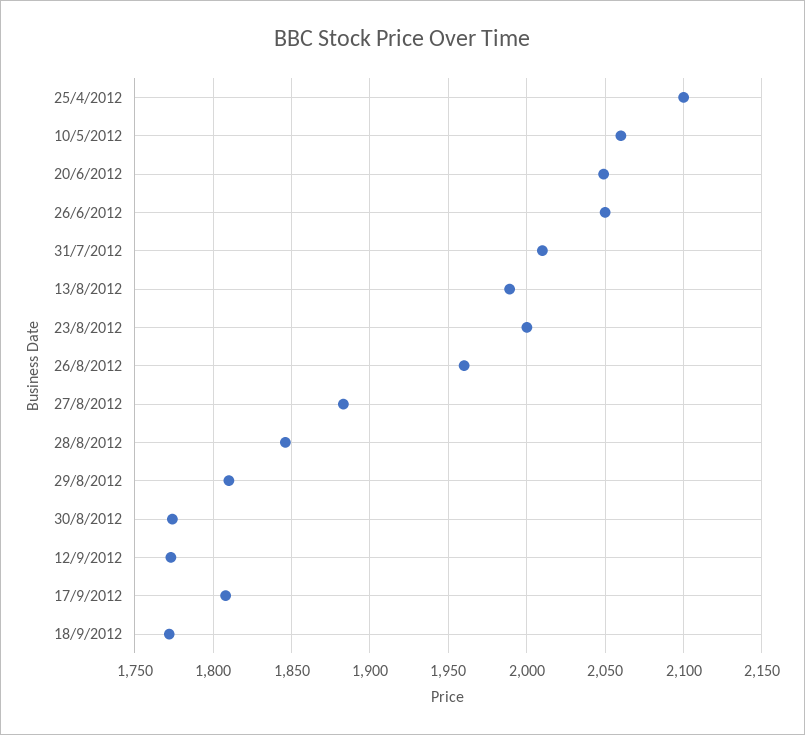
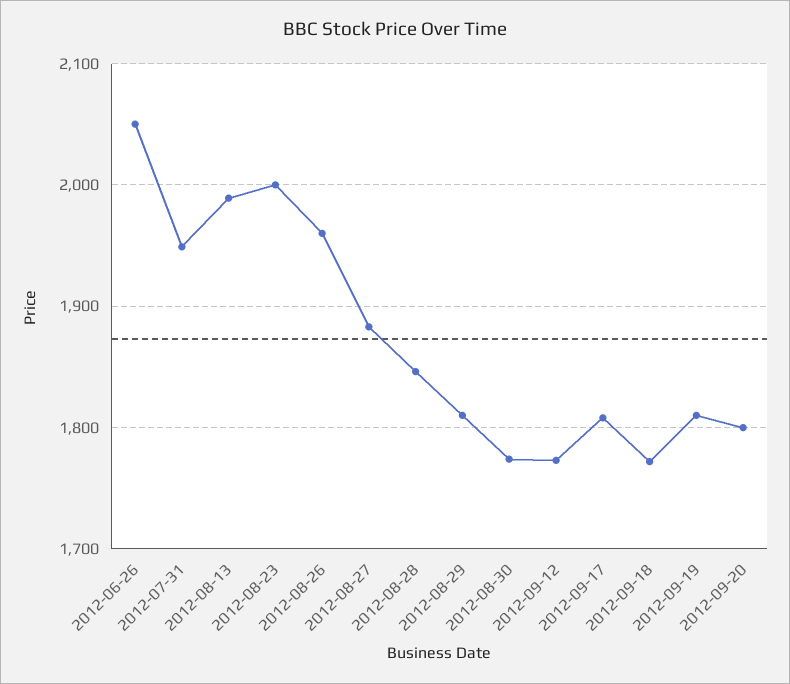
25/4/2012: 2100 -> none
10/5/2012: 2060 -> none
20/6/2012: 2050 -> none
31/7/2012: 2010 -> 1950
2012-09-19: none -> 1810
2012-09-20: none -> 1800

